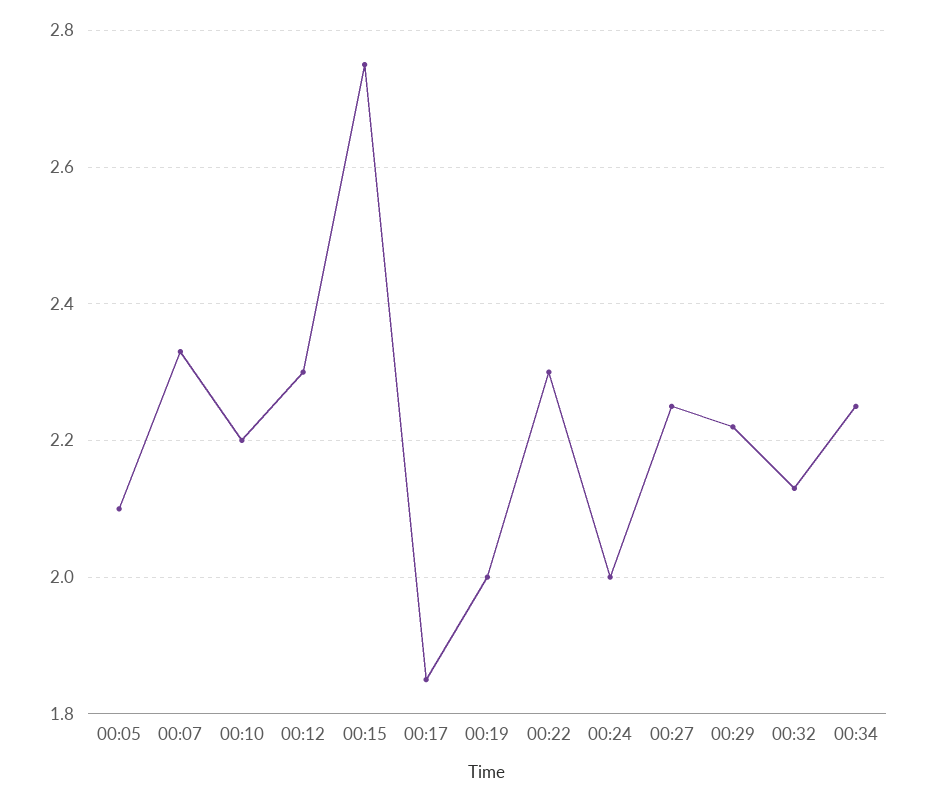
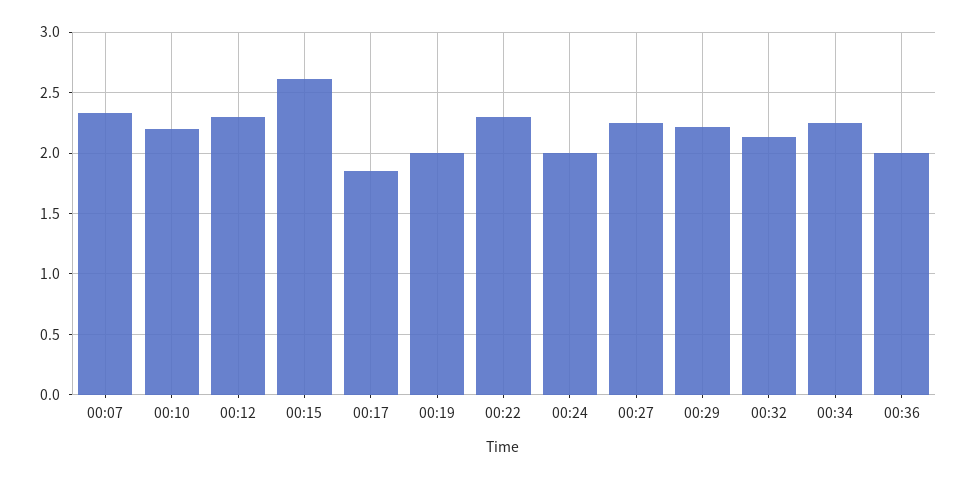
00:05: 2.1 -> none
00:15: 2.75 -> 2.6
00:36: none -> 2

